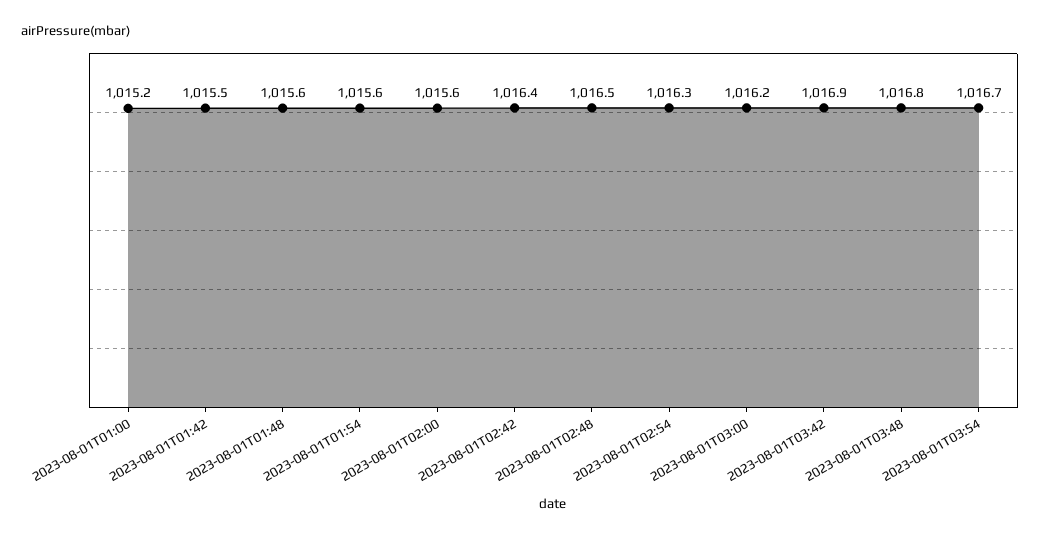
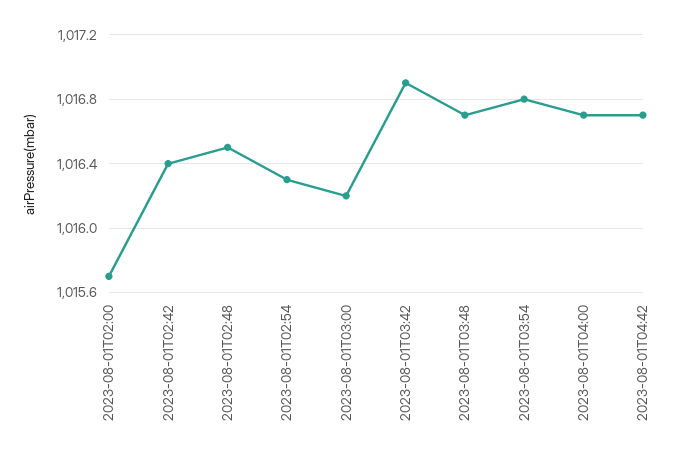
2023-08-01T01:00: 1015.2 -> none
2023-08-01T01:42: 1015.5 -> none
2023-08-01T01:48: 1015.6 -> none
2023-08-01T01:54: 1015.6 -> none
2023-08-01T02:00: 1015.6 -> 1015.7
2023-08-01T03:48: 1016.8 -> 1016.7
2023-08-01T03:54: 1016.7 -> 1016.8
2023-08-01T04:00: none -> 1016.7
2023-08-01T04:42: none -> 1016.7

